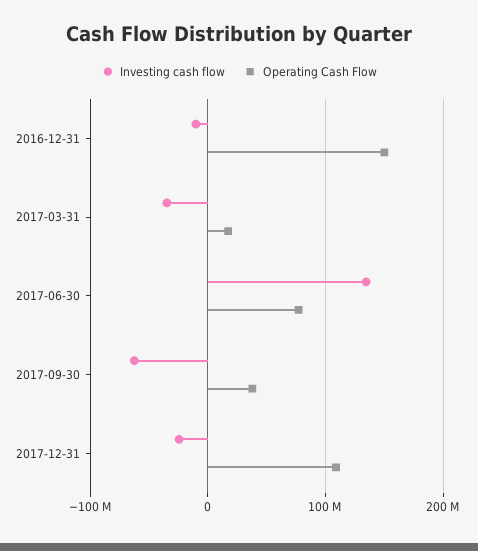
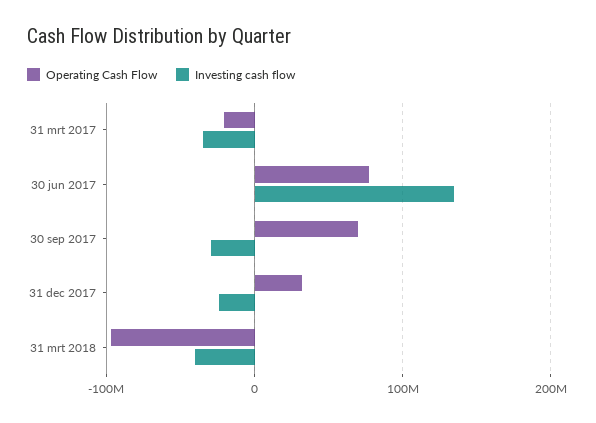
Investing cash flow, 2016-12-31: -10000000 -> none
Operating Cash Flow, 2016-12-31: 150000000 -> none
Operating Cash Flow, 2017-03-31: 20000000 -> -20000000
Investing cash flow, 2017-09-30: -60000000 -> -30000000
Operating Cash Flow, 2017-09-30: 40000000 -> 70000000
Operating Cash Flow, 2017-12-31: 110000000 -> 30000000
Operating Cash Flow, 31 mrt 2018: none -> -100000000
Investing cash flow, 31 mrt 2018: none -> -40000000

